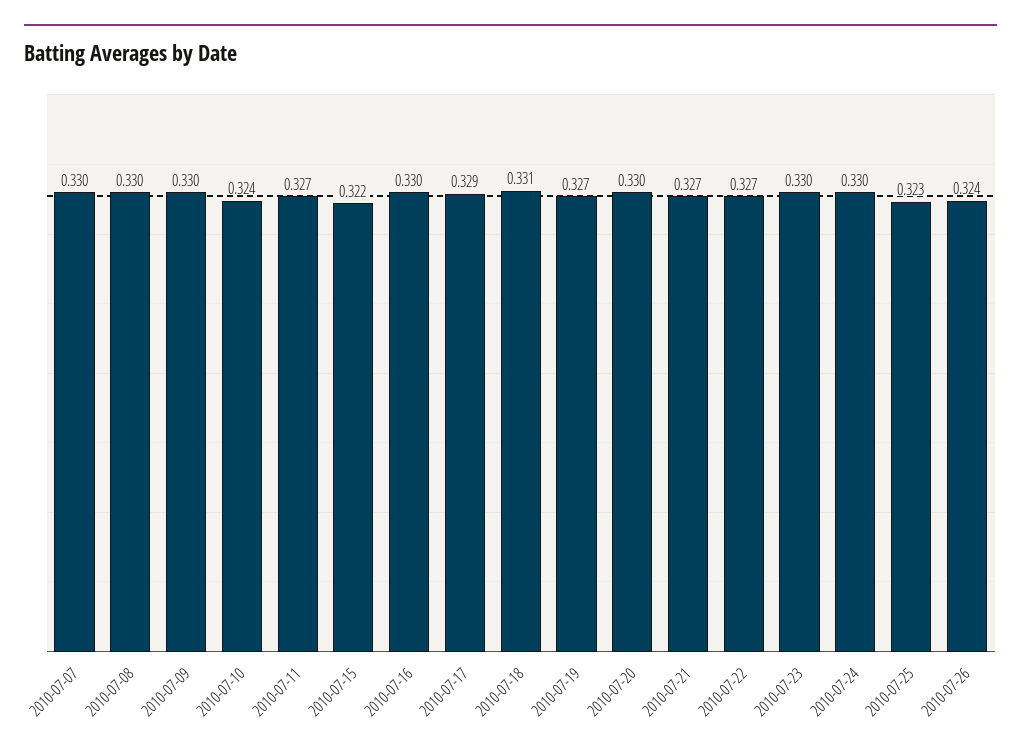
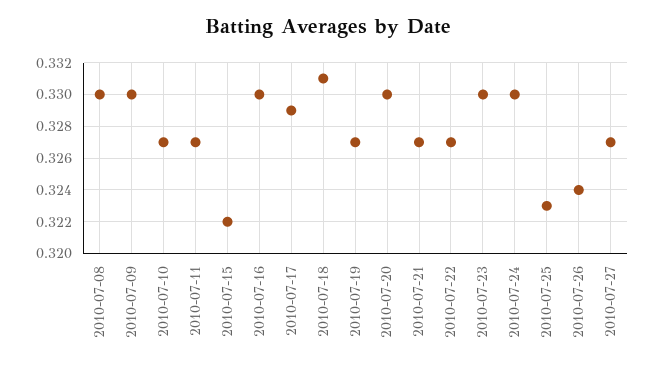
2010-07-07: 0.33 -> none
2010-07-10: 0.324 -> 0.327
2010-07-27: none -> 0.327

